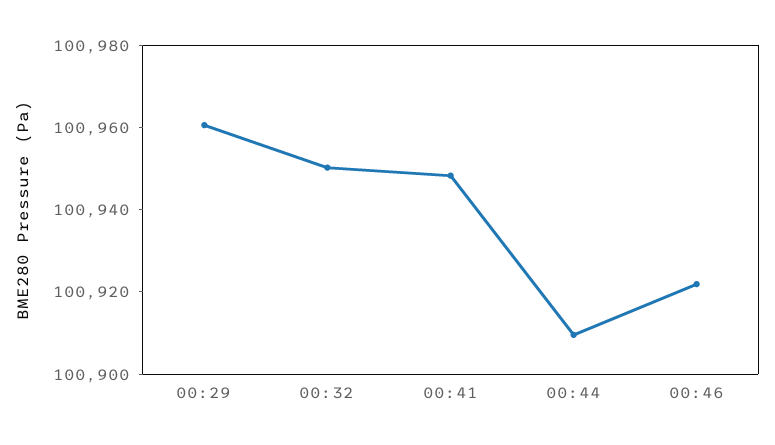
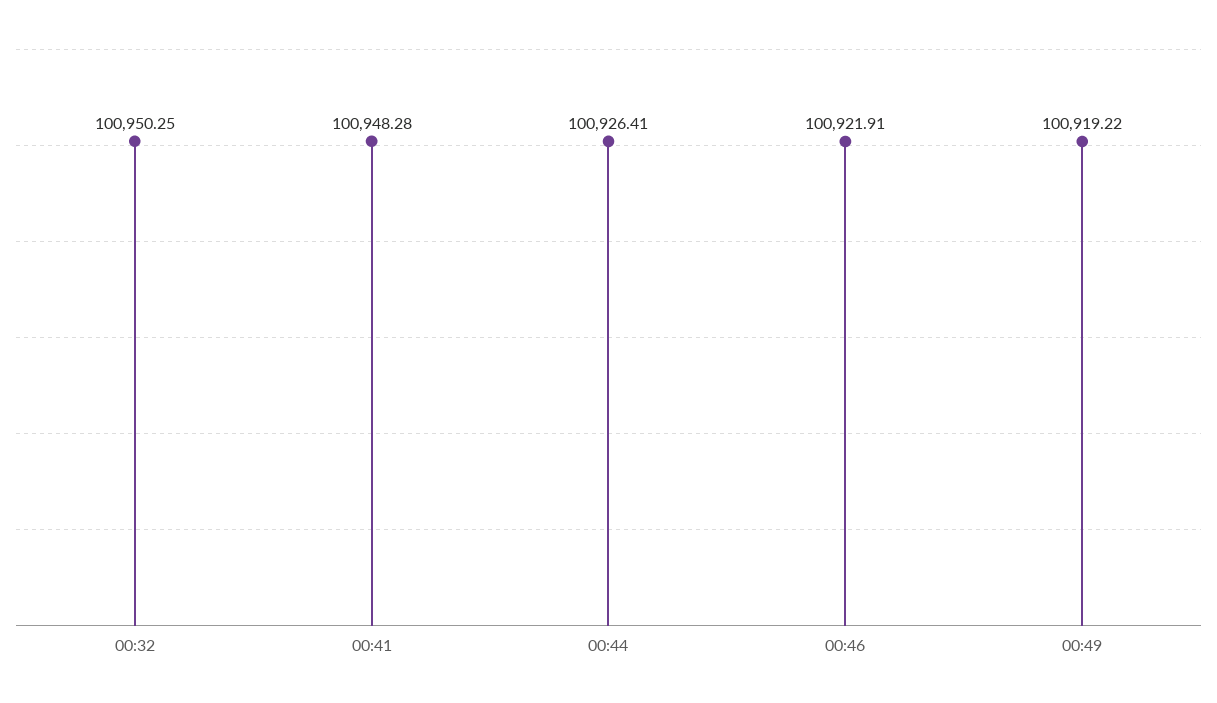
00:29: 100960 -> none
00:44: 100910 -> 100926.41
00:49: none -> 100919.22

